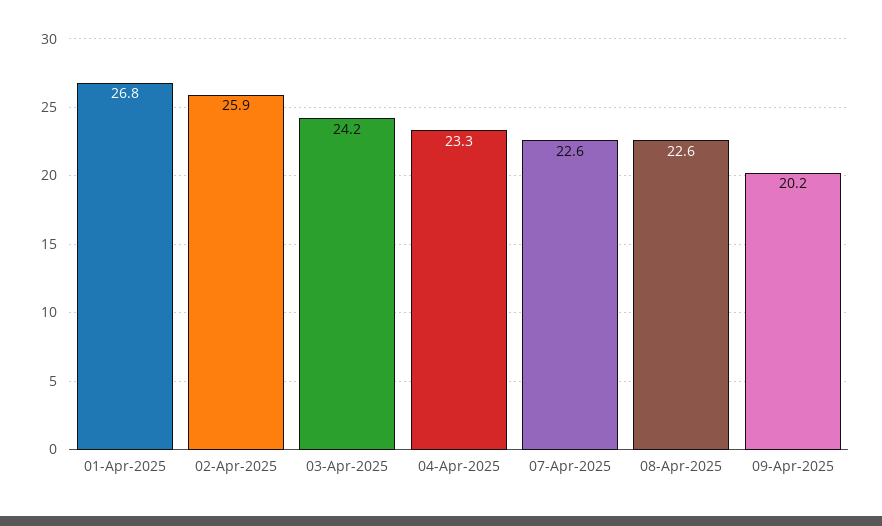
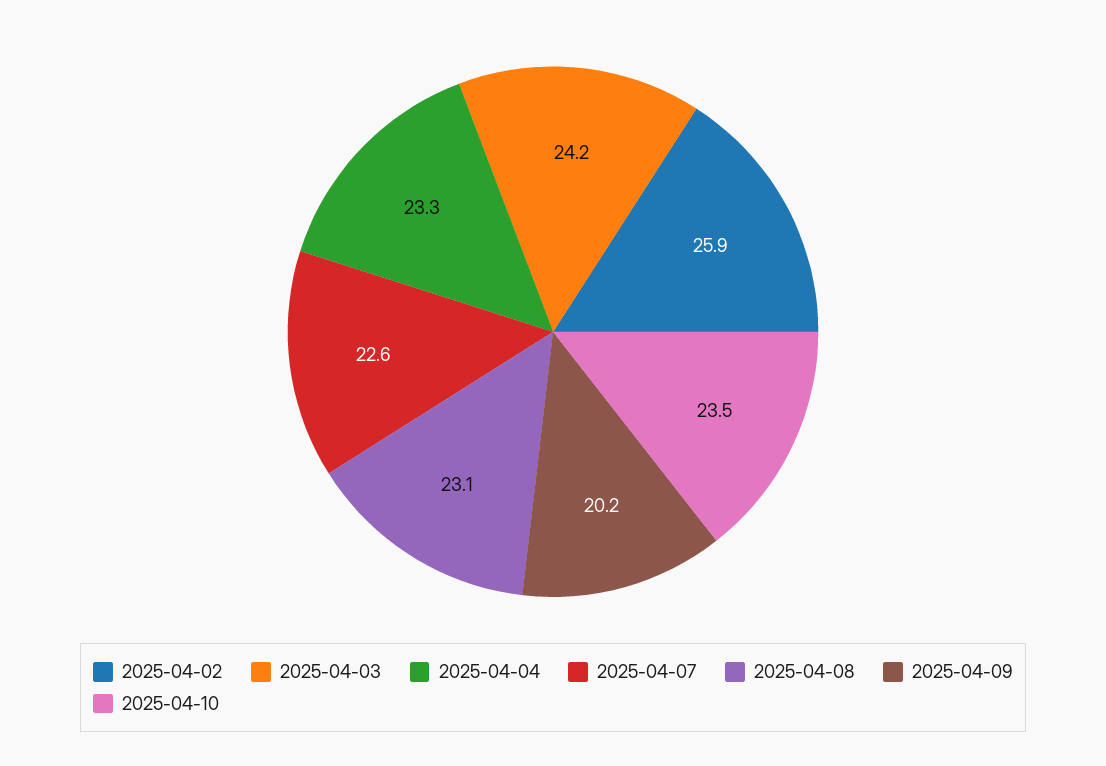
01-Apr-2025: 26.8 -> none
08-Apr-2025: 22.6 -> 23.1
2025-04-10: none -> 23.5

